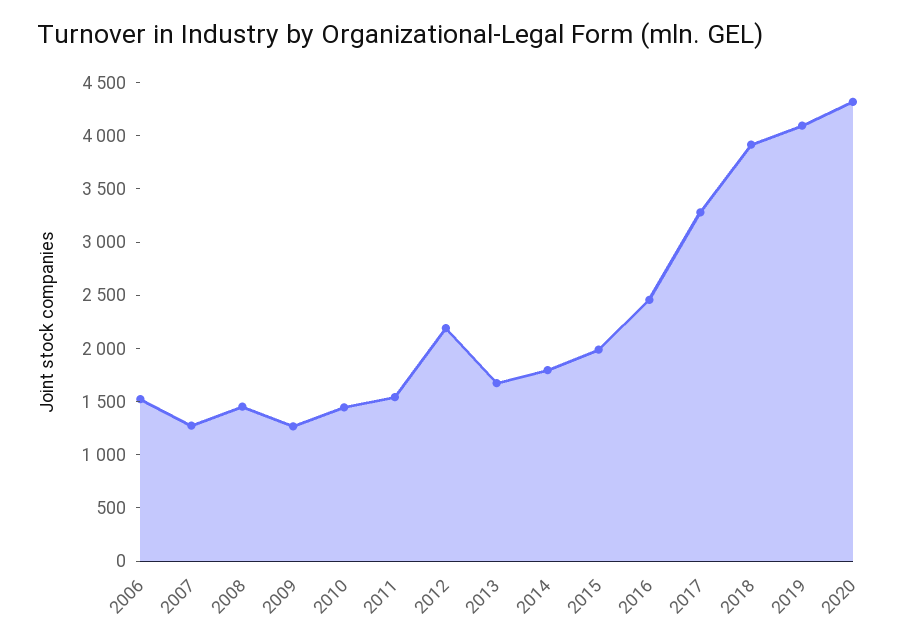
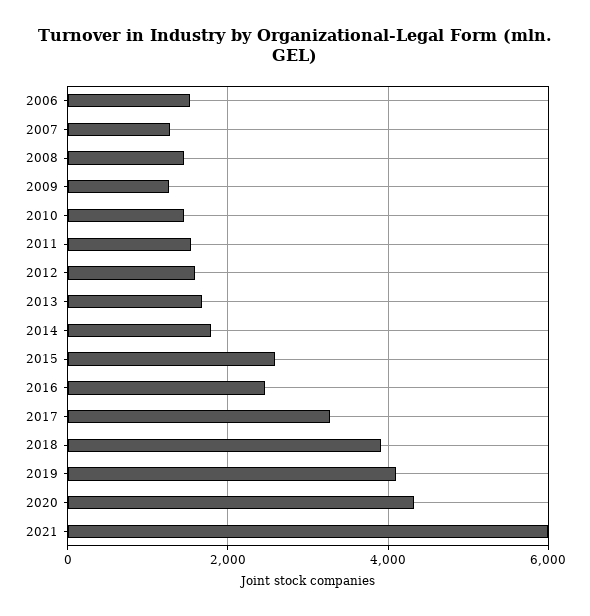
2012: 2200 -> 1600
2015: 2000 -> 2600
2021: none -> 6000

